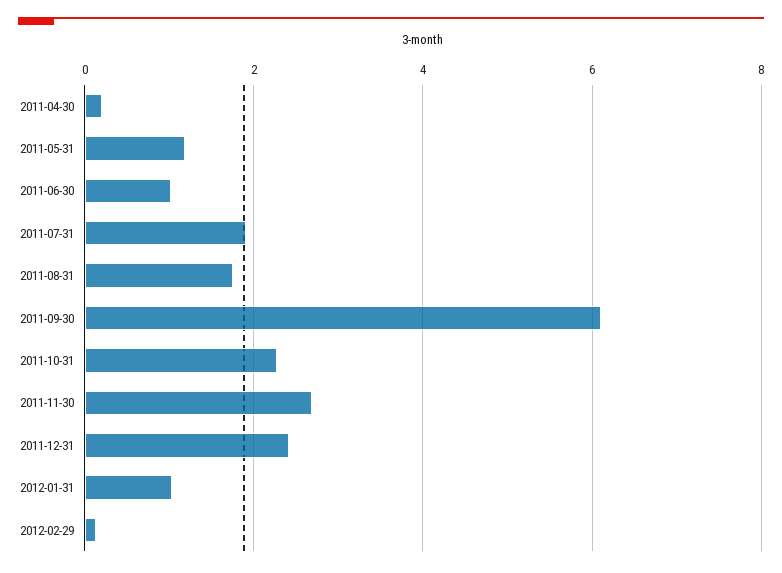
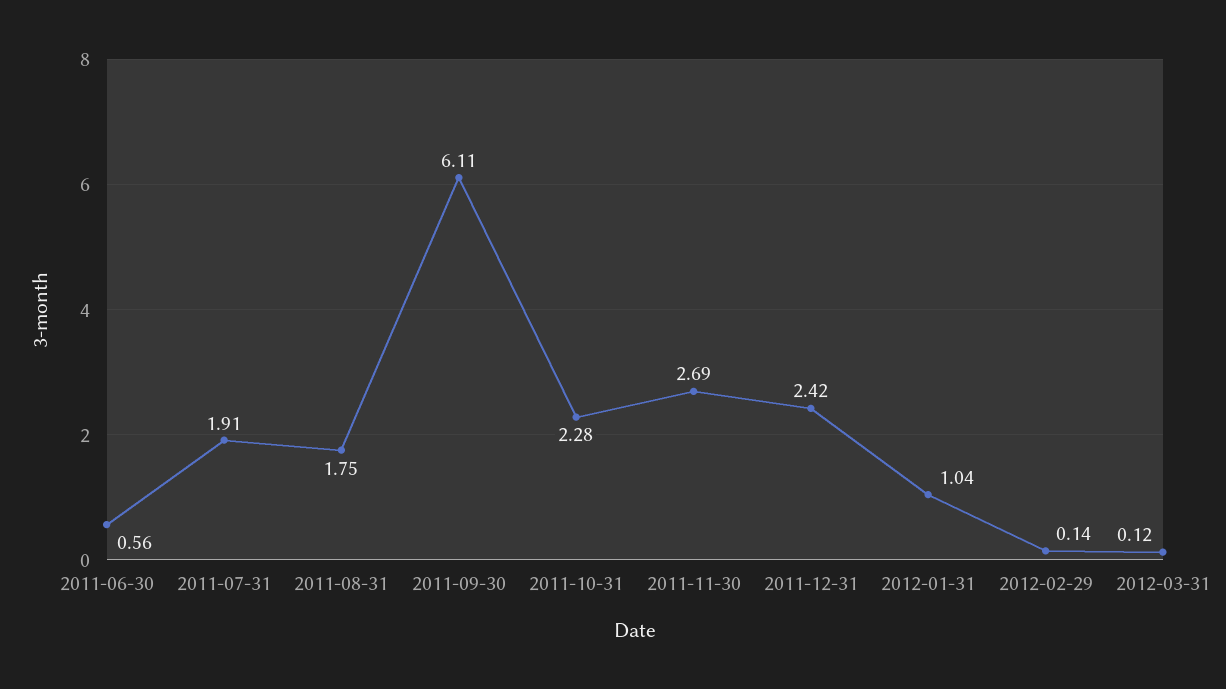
2011-04-30: 0.2 -> none
2011-05-31: 1.2 -> none
2011-06-30: 1 -> 0.56
2012-03-31: none -> 0.12

